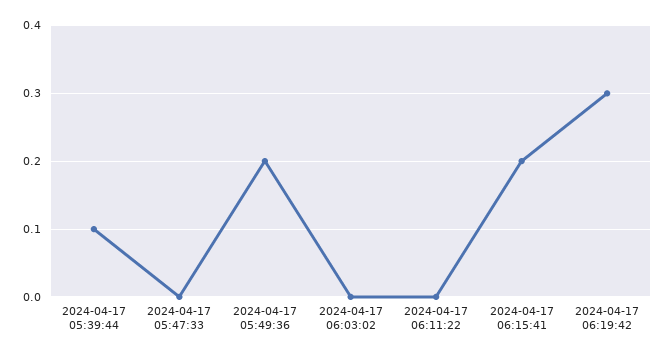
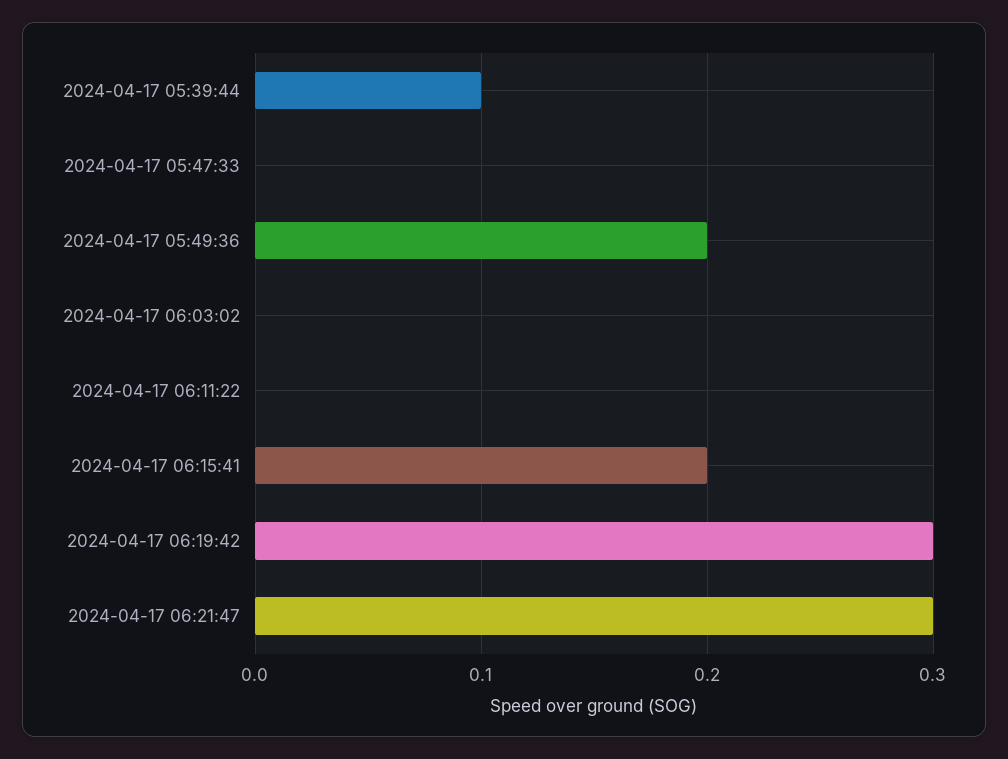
2024-04-17 06:21:47: none -> 0.3

